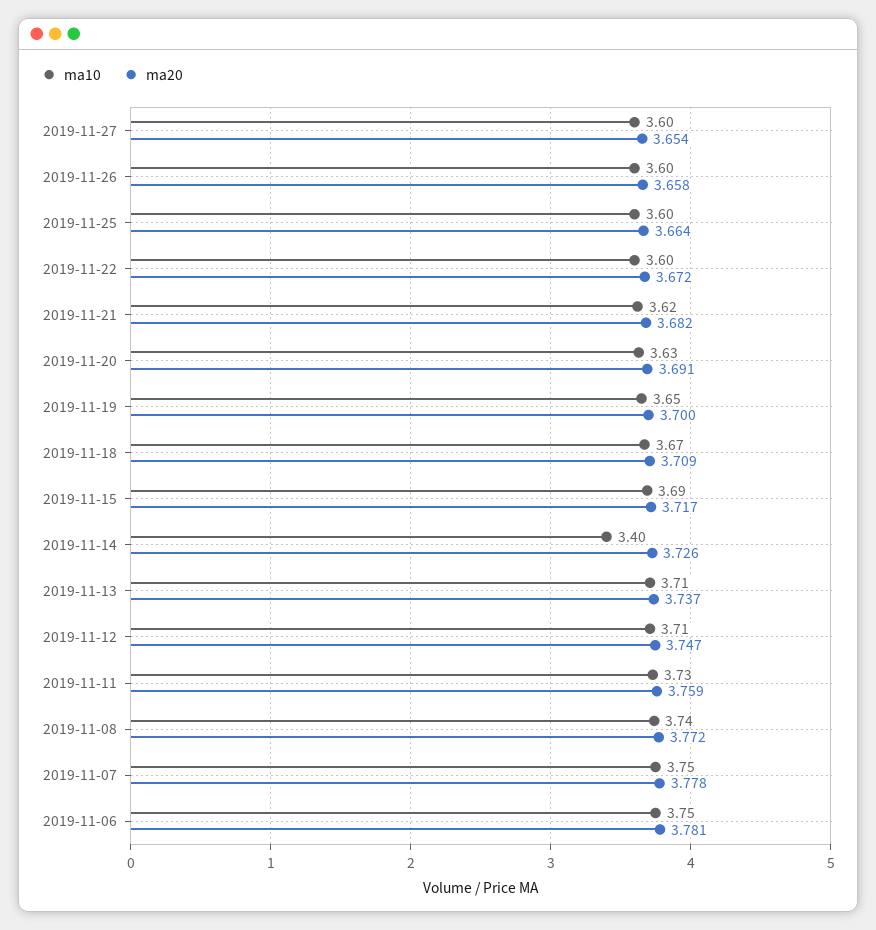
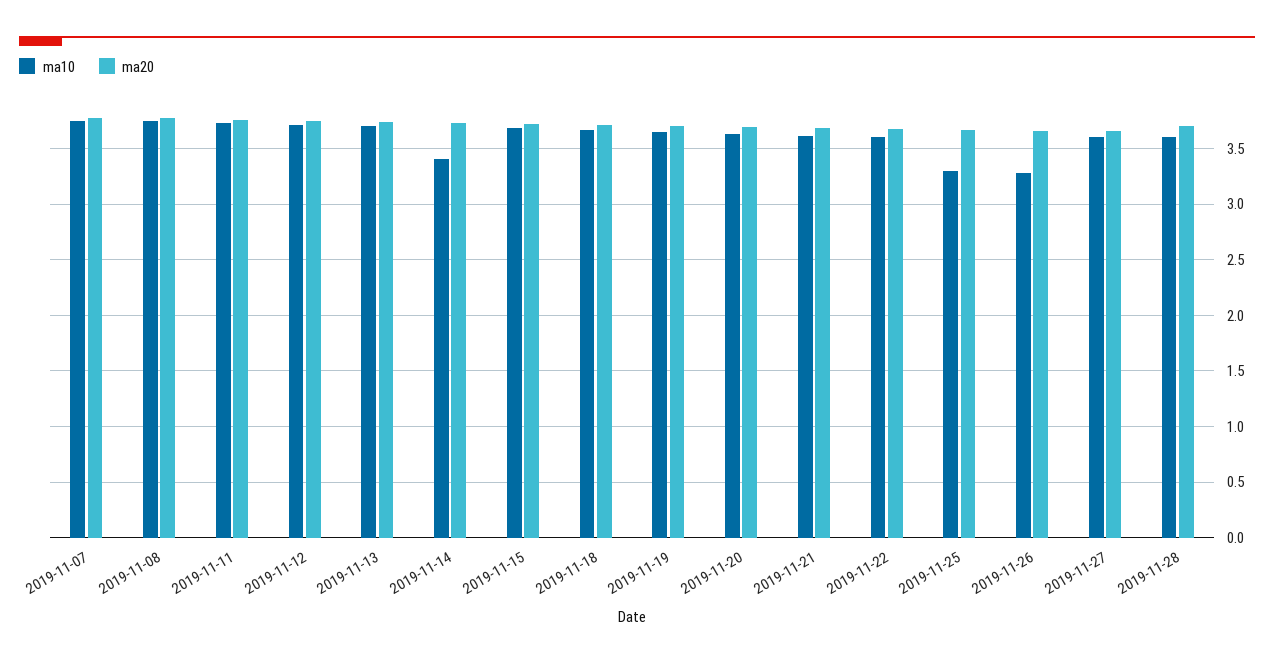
ma10, 2019-11-26: 3.6 -> 3.3
ma10, 2019-11-25: 3.6 -> 3.3
ma10, 2019-11-06: 3.75 -> none
ma20, 2019-11-06: 3.781 -> none
ma10, 2019-11-28: none -> 3.6
ma20, 2019-11-28: none -> 3.7

